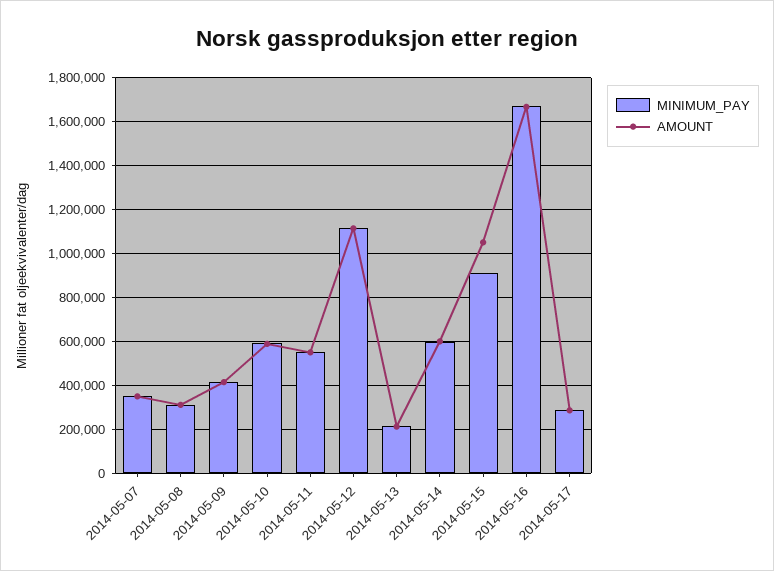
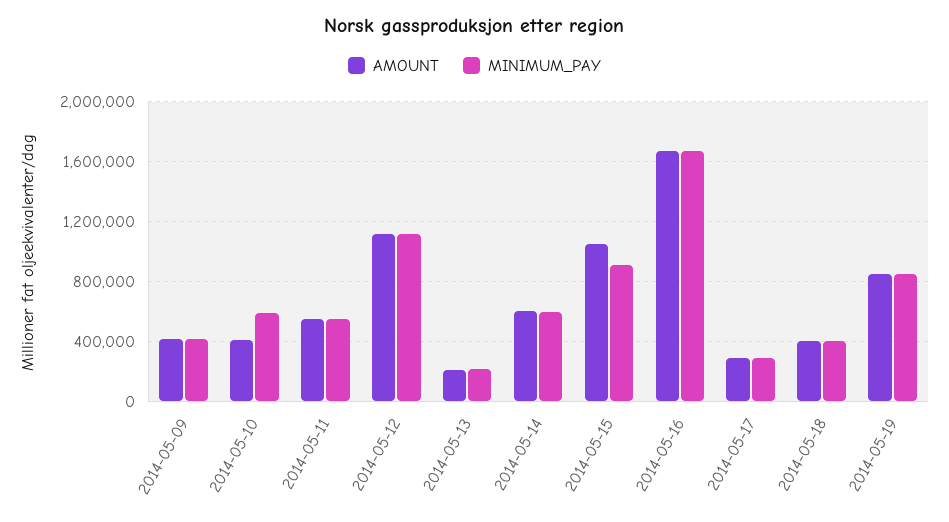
MINIMUM_PAY, 2014-05-07: 350000 -> none
AMOUNT, 2014-05-07: 350000 -> none
MINIMUM_PAY, 2014-05-08: 300000 -> none
AMOUNT, 2014-05-08: 300000 -> none
AMOUNT, 2014-05-10: 600000 -> 400000
AMOUNT, 2014-05-18: none -> 400000
MINIMUM_PAY, 2014-05-18: none -> 400000
AMOUNT, 2014-05-19: none -> 850000
MINIMUM_PAY, 2014-05-19: none -> 850000

